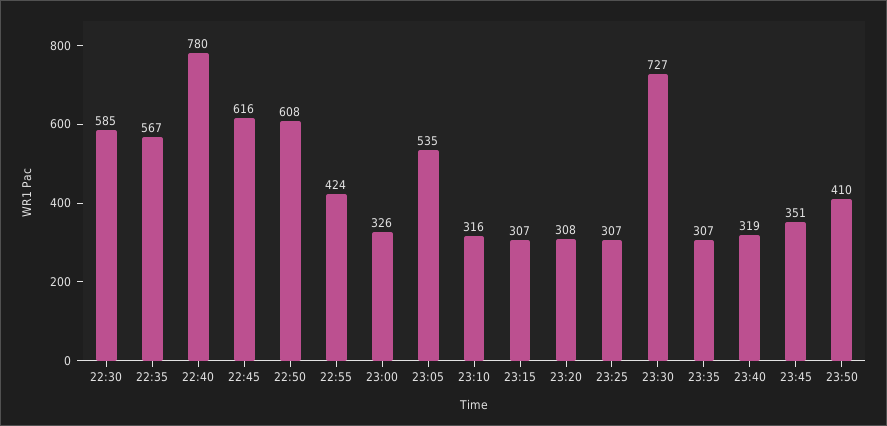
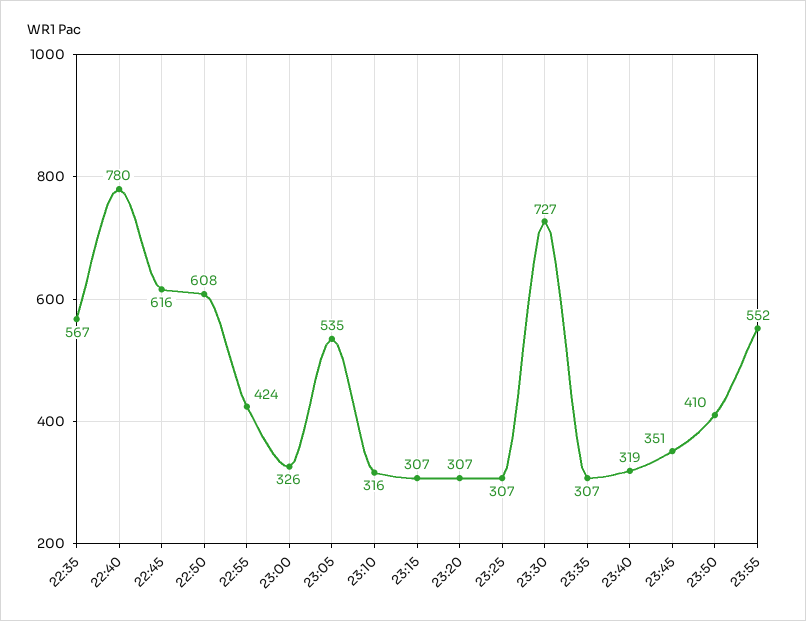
22:30: 585 -> none
23:20: 308 -> 307
23:55: none -> 552

